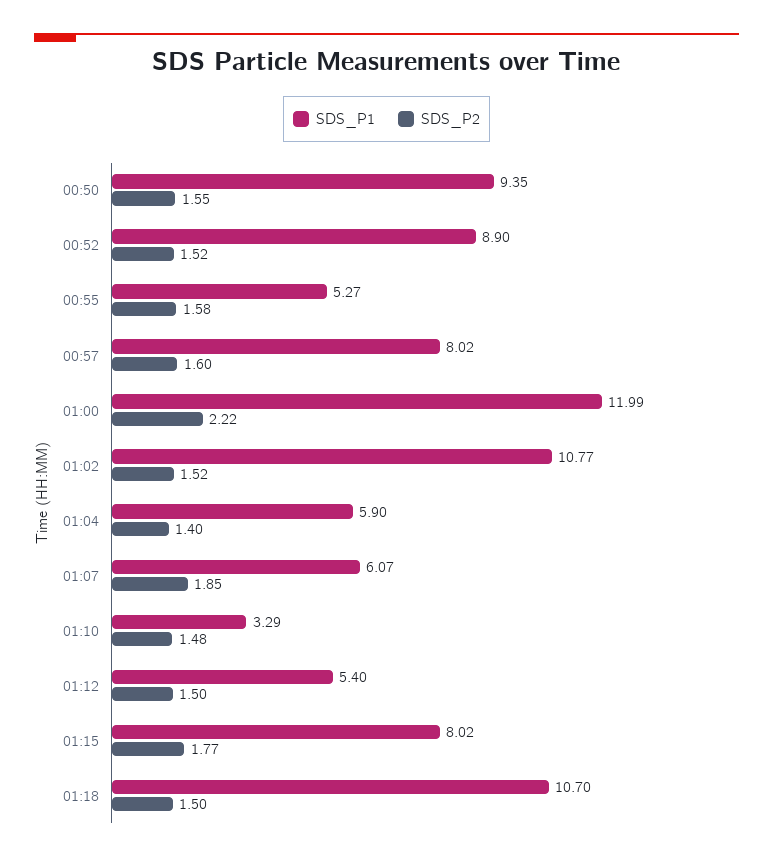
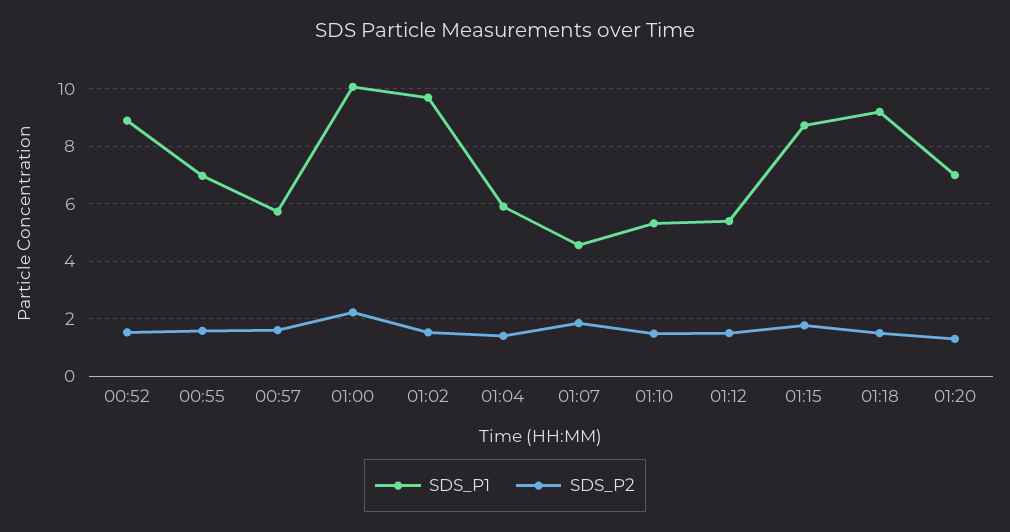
SDS_P1, 00:50: 9.35 -> none
SDS_P2, 00:50: 1.55 -> none
SDS_P1, 00:55: 5.27 -> 7
SDS_P1, 00:57: 8.02 -> 5.75
SDS_P1, 01:00: 11.99 -> 10
SDS_P1, 01:02: 10.77 -> 9.75
SDS_P1, 01:07: 6.07 -> 4.5
SDS_P1, 01:10: 3.29 -> 5.25
SDS_P1, 01:15: 8.02 -> 8.75
SDS_P1, 01:18: 10.7 -> 9.25
SDS_P1, 01:20: none -> 7
SDS_P2, 01:20: none -> 1.25

